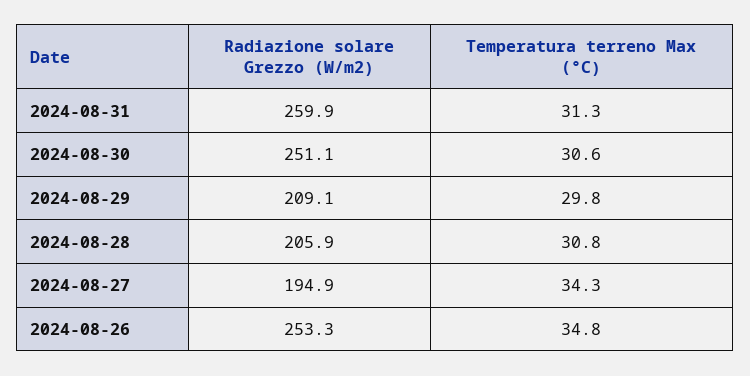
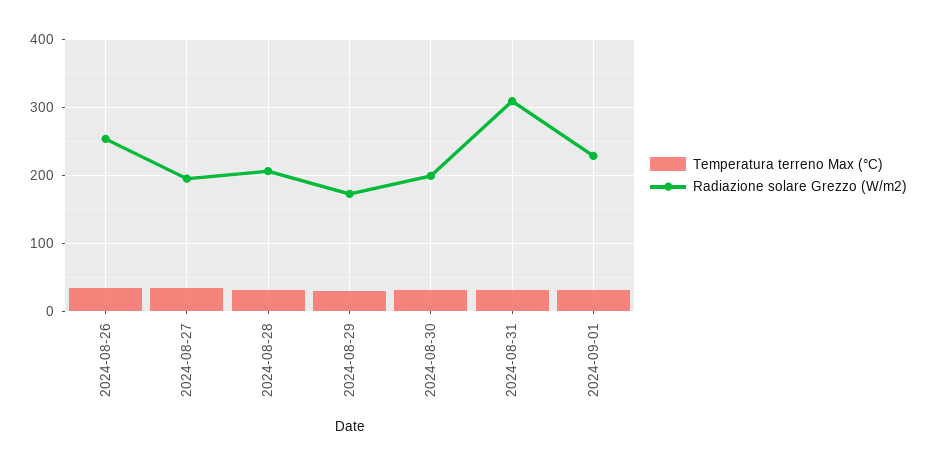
Radiazione solare Grezzo (W/m2), 2024-08-31: 259.9 -> 310
Radiazione solare Grezzo (W/m2), 2024-08-30: 251.1 -> 200
Radiazione solare Grezzo (W/m2), 2024-08-29: 209.1 -> 170
Temperatura terreno Max (°C), 2024-09-01: none -> 30
Radiazione solare Grezzo (W/m2), 2024-09-01: none -> 230

